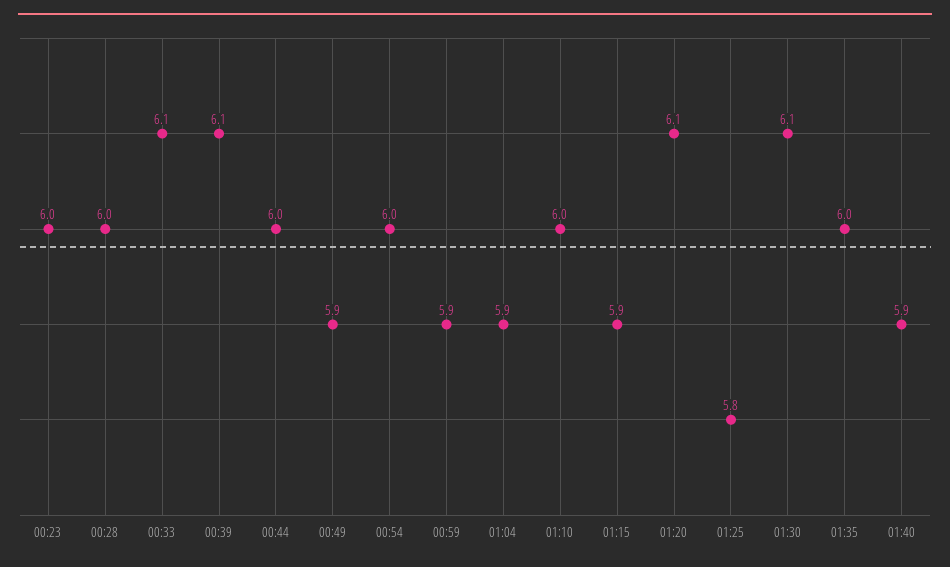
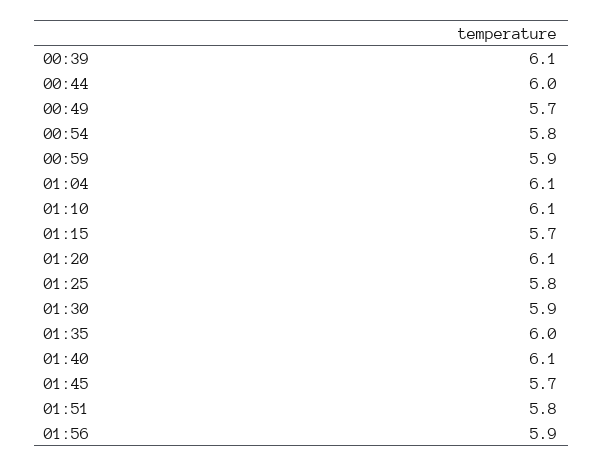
00:23: 6 -> none
00:28: 6 -> none
00:33: 6.1 -> none
00:49: 5.9 -> 5.7
00:54: 6 -> 5.8
01:04: 5.9 -> 6.1
01:10: 6 -> 6.1
01:15: 5.9 -> 5.7
01:30: 6.1 -> 5.9
01:40: 5.9 -> 6.1
01:45: none -> 5.7
01:51: none -> 5.8
01:56: none -> 5.9

